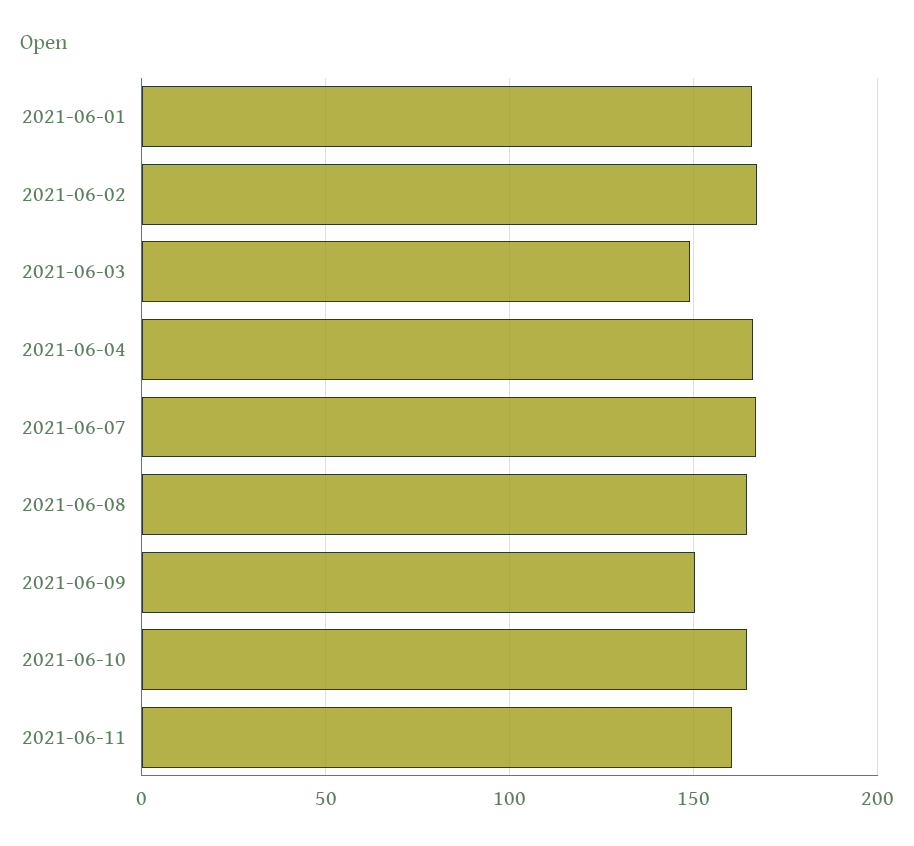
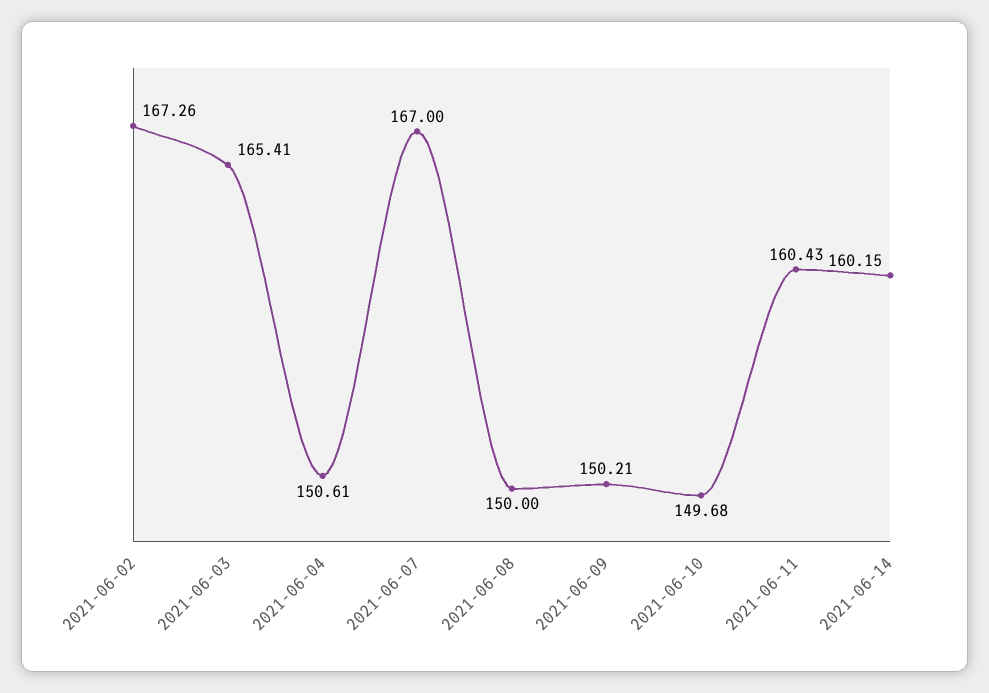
2021-06-01: 165 -> none
2021-06-03: 150 -> 165.41
2021-06-04: 165 -> 150.61
2021-06-08: 165 -> 150
2021-06-10: 165 -> 149.68
2021-06-14: none -> 160.15

